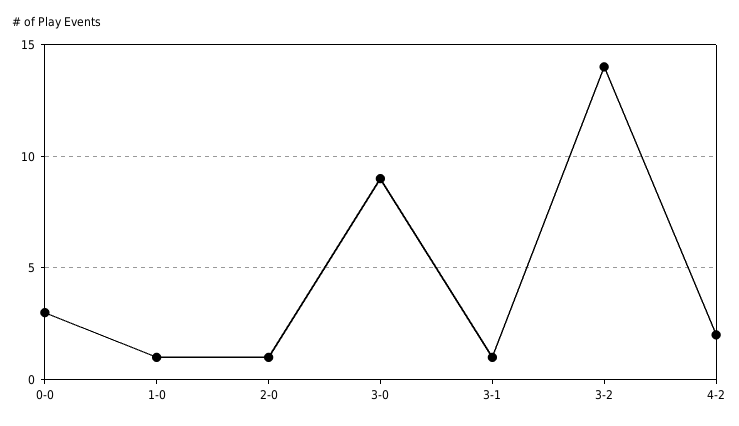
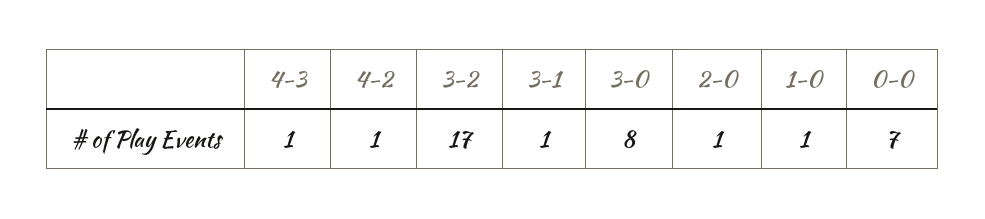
0-0: 3 -> 7
3-0: 9 -> 8
3-2: 14 -> 17
4-2: 2 -> 1
4-3: none -> 1

